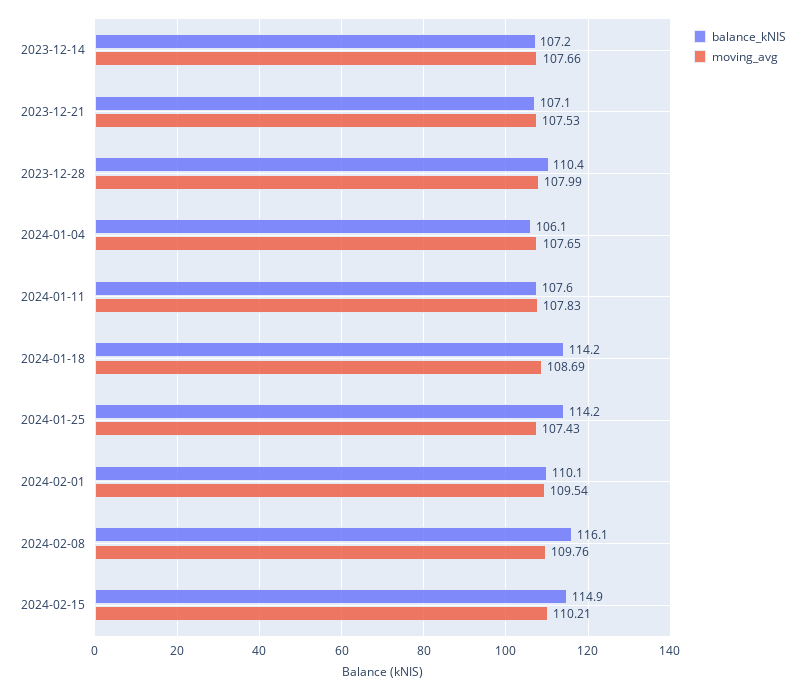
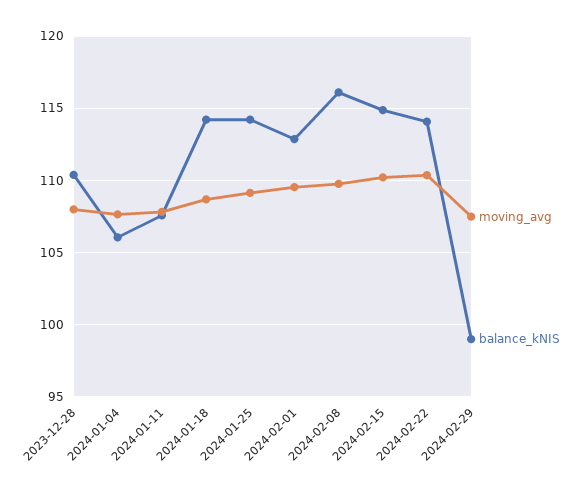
balance_kNIS, 2023-12-14: 107.2 -> none
moving_avg, 2023-12-14: 107.66 -> none
balance_kNIS, 2023-12-21: 107.1 -> none
moving_avg, 2023-12-21: 107.53 -> none
moving_avg, 2024-01-25: 107.43 -> 109
balance_kNIS, 2024-02-01: 110.1 -> 113
moving_avg, 2024-02-22: none -> 110.5
balance_kNIS, 2024-02-22: none -> 114
moving_avg, 2024-02-29: none -> 107.5
balance_kNIS, 2024-02-29: none -> 99

